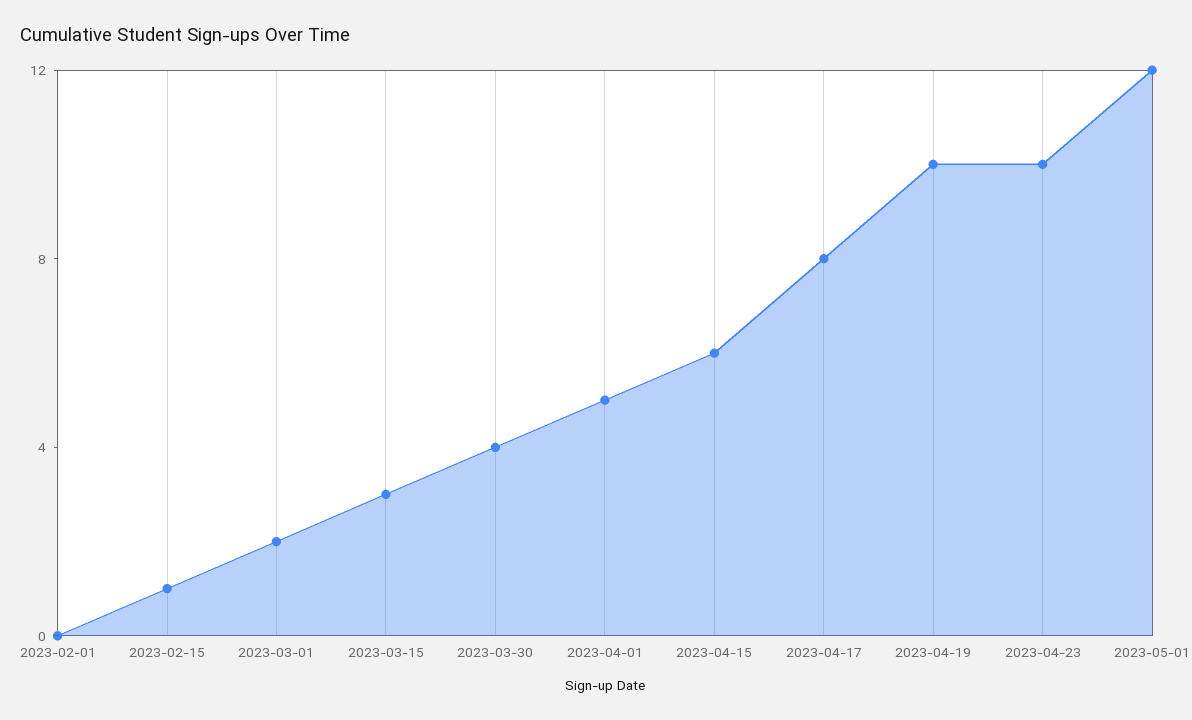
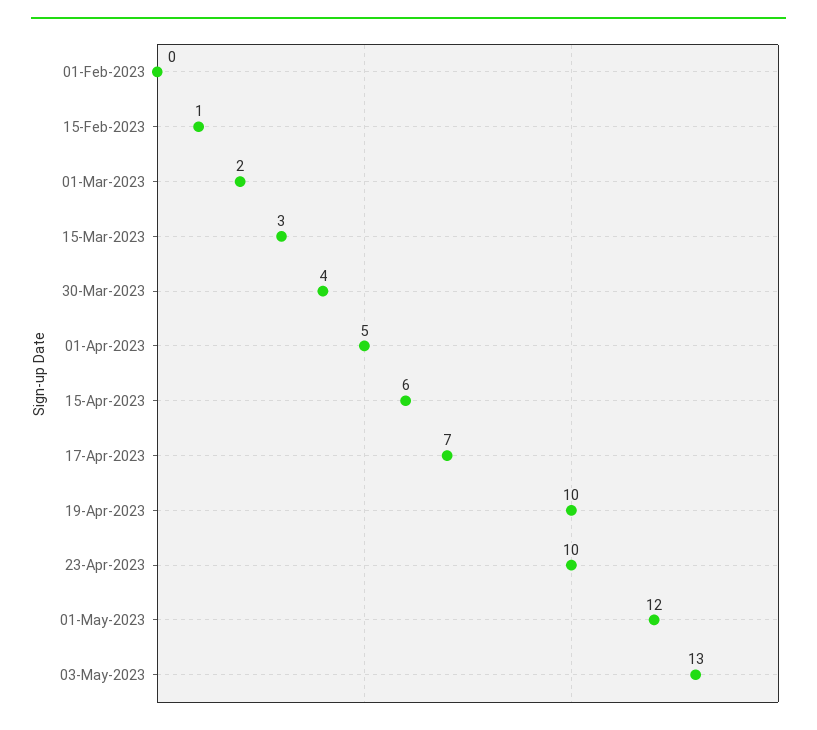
2023-04-17: 8 -> 7
03-May-2023: none -> 13

